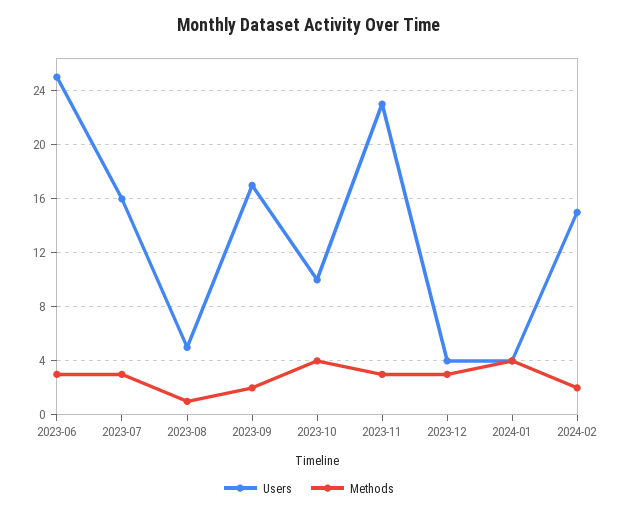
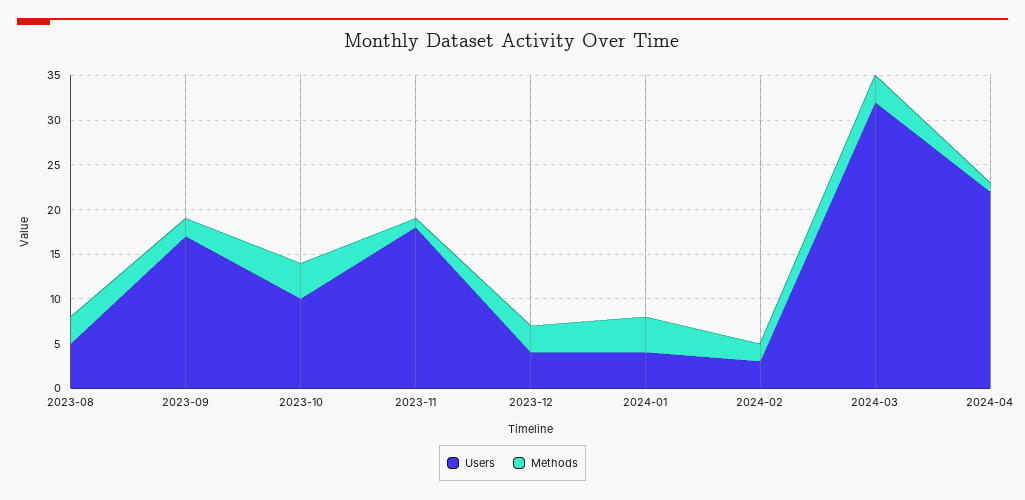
Users, 2023-06: 25 -> none
Methods, 2023-06: 3 -> none
Users, 2023-07: 16 -> none
Methods, 2023-07: 3 -> none
Methods, 2023-08: 1 -> 3
Users, 2023-11: 23 -> 18
Methods, 2023-11: 3 -> 1
Users, 2024-02: 15 -> 3
Users, 2024-03: none -> 32
Methods, 2024-03: none -> 3
Users, 2024-04: none -> 22
Methods, 2024-04: none -> 1

